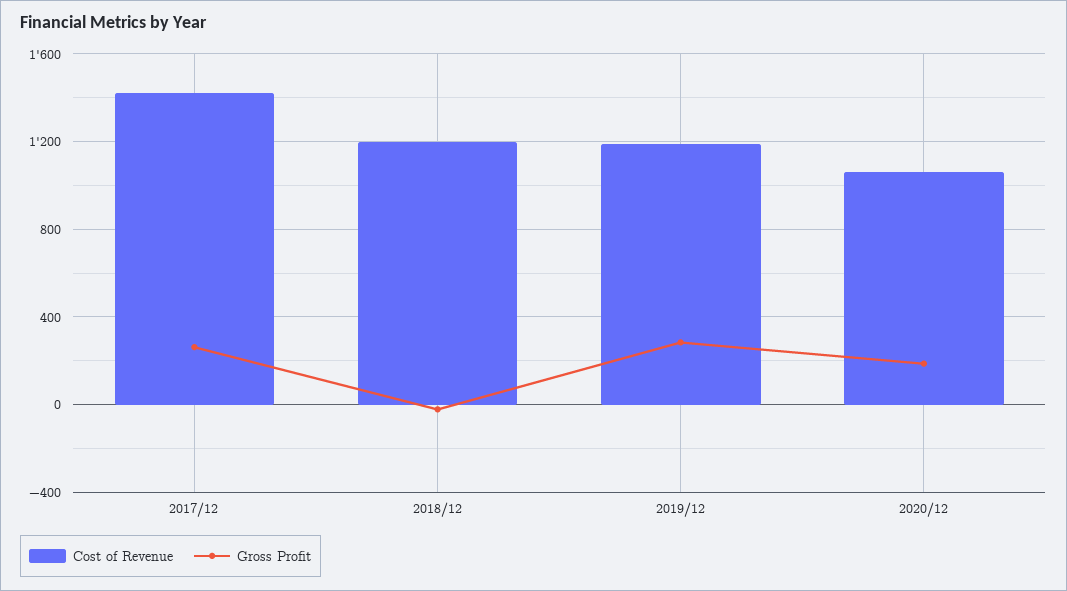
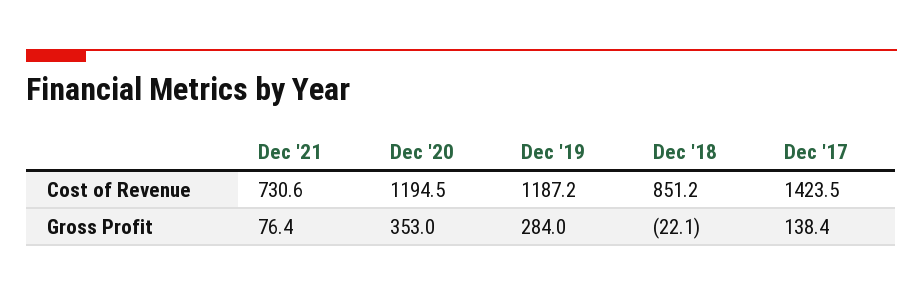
Gross Profit, 2017/12: 250 -> 138.4
Cost of Revenue, 2018/12: 1200 -> 851.2
Cost of Revenue, 2020/12: 1050 -> 1194.5
Gross Profit, 2020/12: 200 -> 353
Cost of Revenue, Dec '21: none -> 730.6
Gross Profit, Dec '21: none -> 76.4

